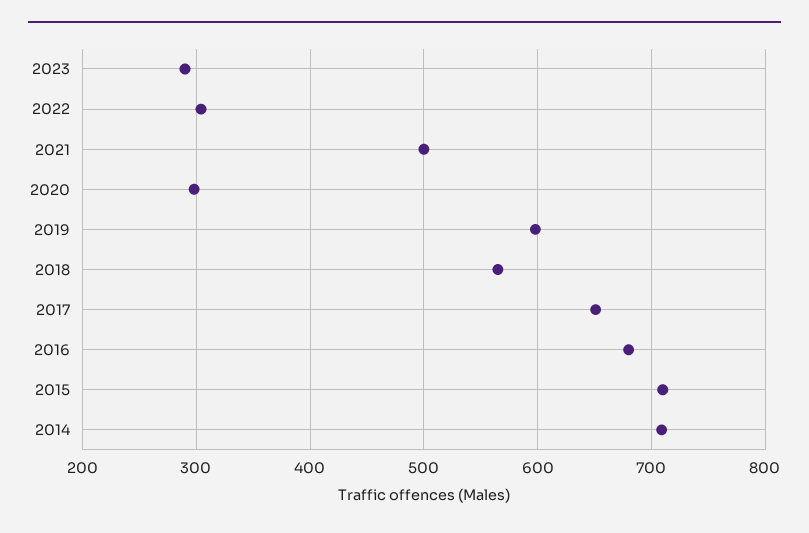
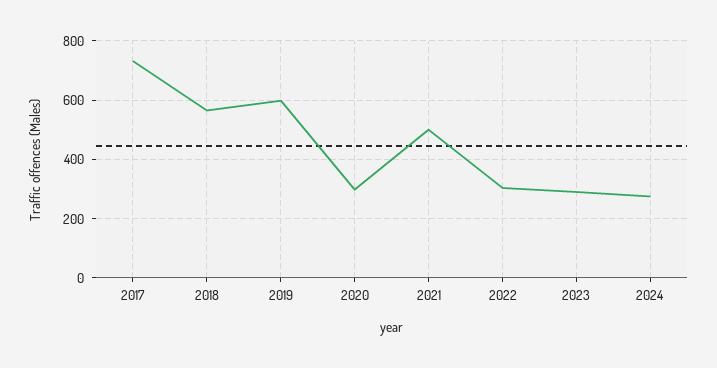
2017: 650 -> 725
2016: 680 -> none
2015: 710 -> none
2014: 710 -> none
2024: none -> 275

